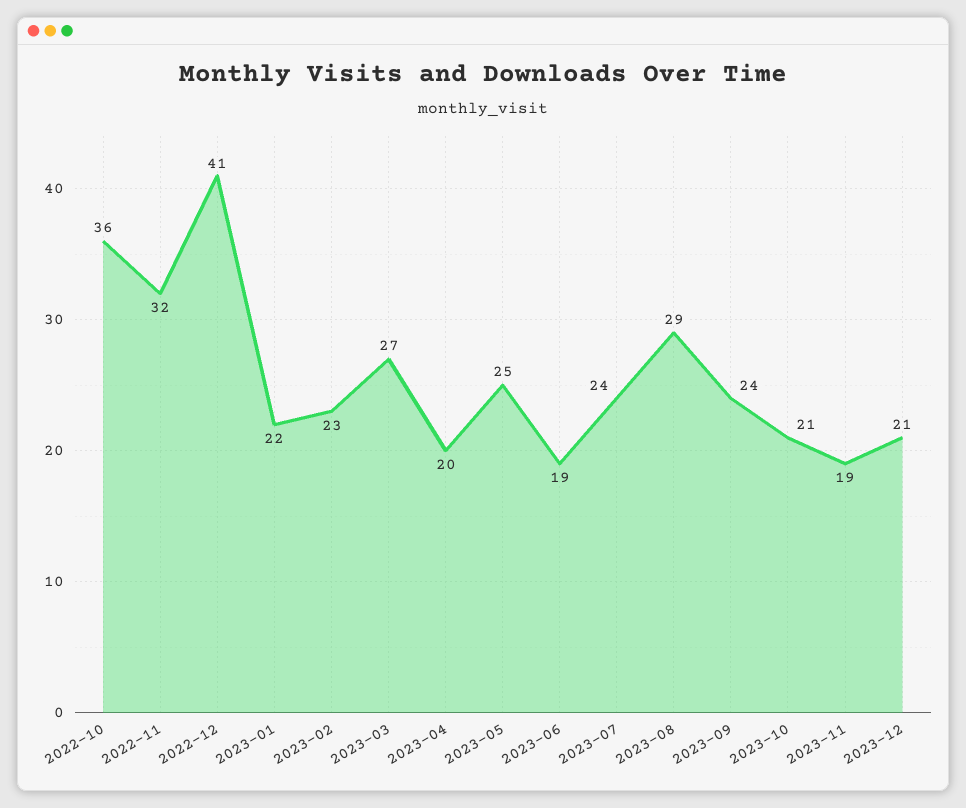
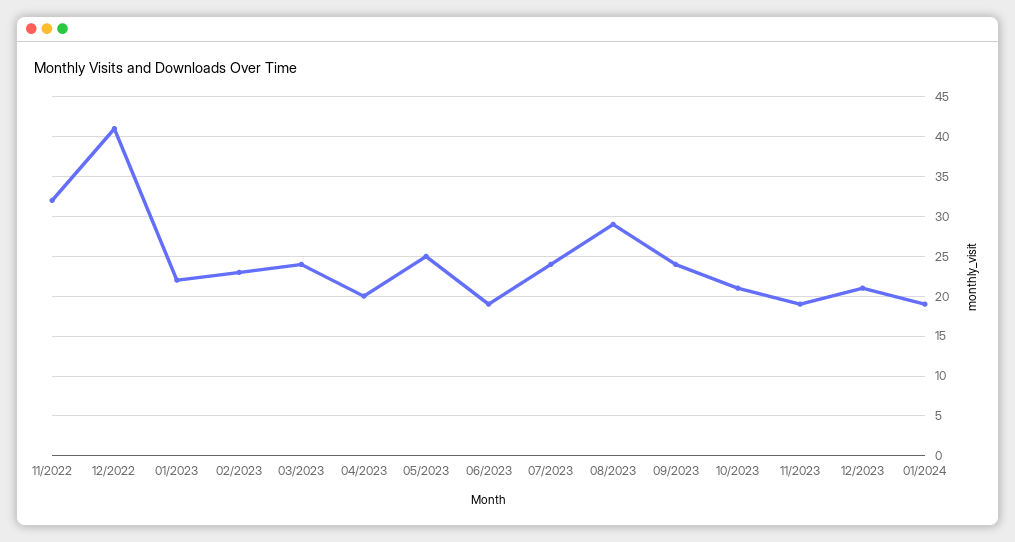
2022-10: 36 -> none
2023-03: 27 -> 24
01/2024: none -> 19

